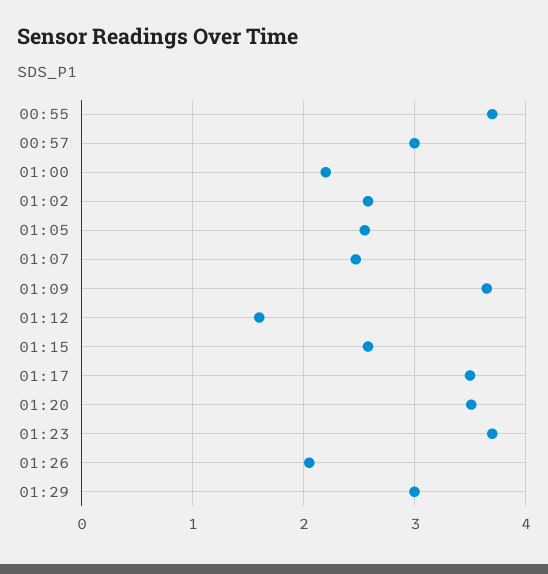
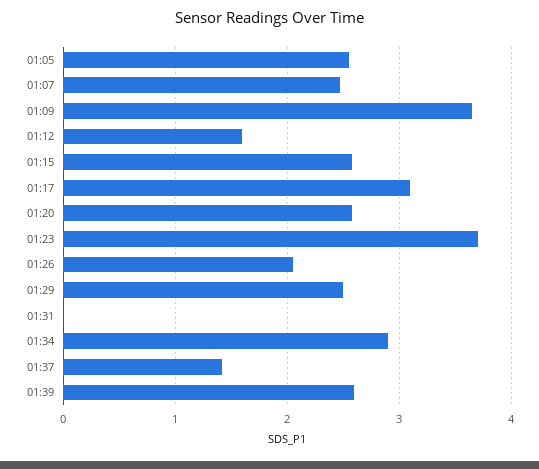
00:55: 3.7 -> none
00:57: 3 -> none
01:00: 2.2 -> none
01:02: 2.6 -> none
01:17: 3.5 -> 3.1
01:20: 3.5 -> 2.6
01:29: 3 -> 2.5
01:31: none -> 0
01:34: none -> 2.9
01:37: none -> 1.4
01:39: none -> 2.6

